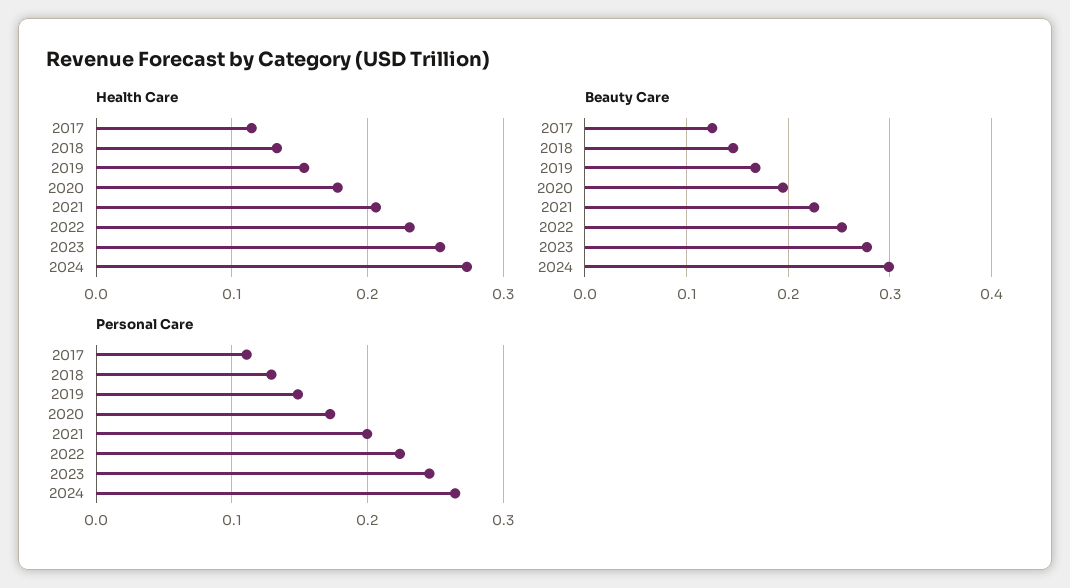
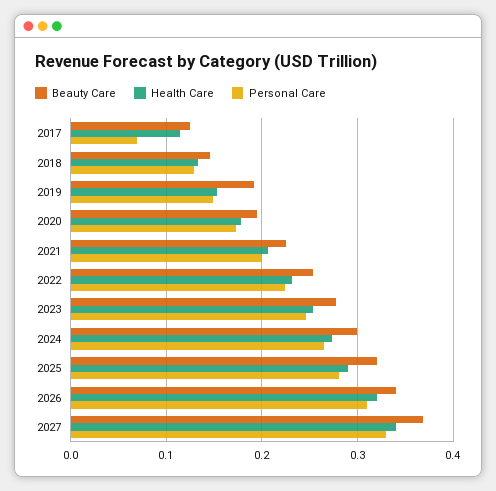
Beauty Care, 2019: 0.17 -> 0.19
Personal Care, 2017: 0.11 -> 0.07
Beauty Care, 2025: none -> 0.32
Health Care, 2025: none -> 0.29
Personal Care, 2025: none -> 0.28
Beauty Care, 2026: none -> 0.34
Health Care, 2026: none -> 0.32
Personal Care, 2026: none -> 0.31
Beauty Care, 2027: none -> 0.37
Health Care, 2027: none -> 0.34
Personal Care, 2027: none -> 0.33

